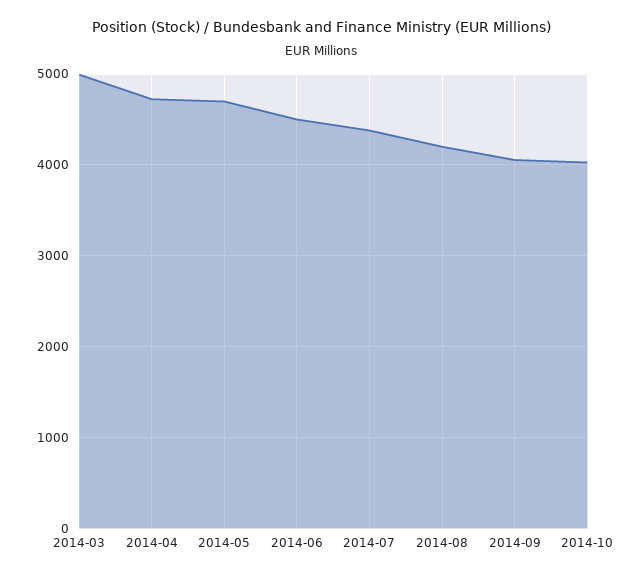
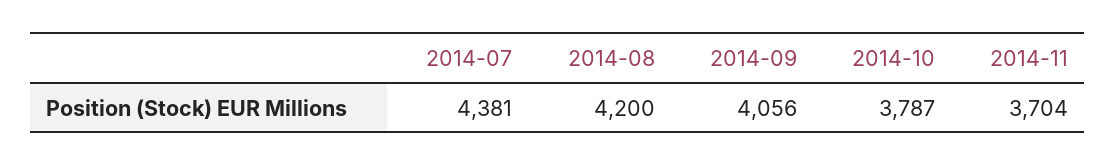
2014-03: 5000 -> none
2014-04: 4700 -> none
2014-05: 4700 -> none
2014-06: 4500 -> none
2014-10: 4000 -> 3787
2014-11: none -> 3704

